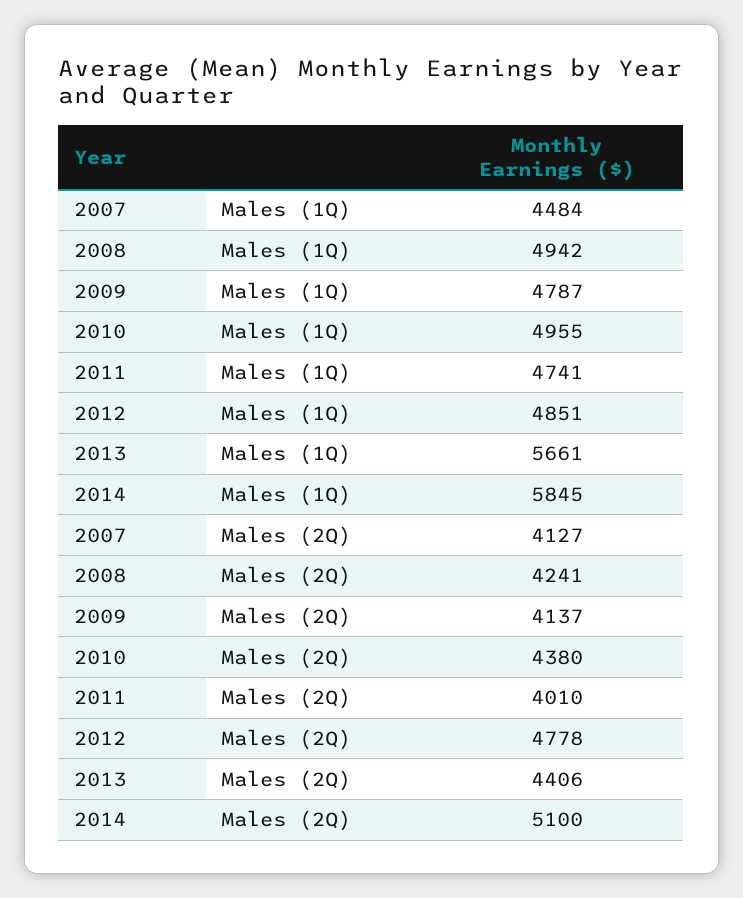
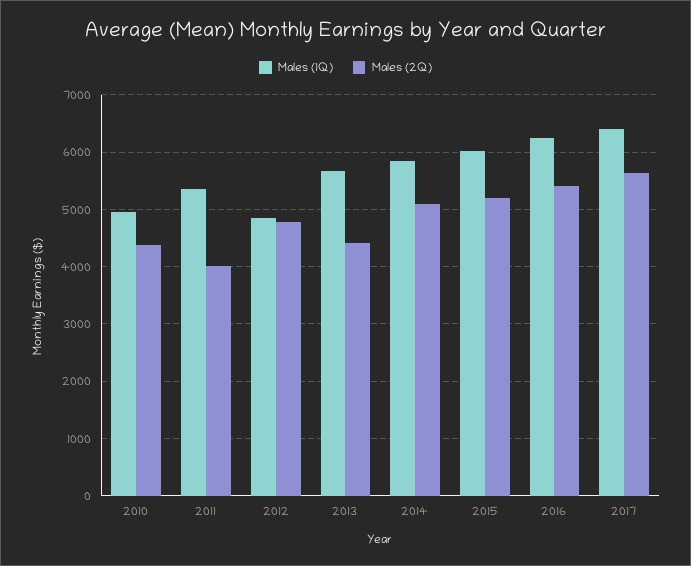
Males (1Q), 2007: 4484 -> none
Males (1Q), 2008: 4942 -> none
Males (1Q), 2009: 4787 -> none
Males (1Q), 2011: 4741 -> 5400
Males (2Q), 2007: 4127 -> none
Males (2Q), 2008: 4241 -> none
Males (2Q), 2009: 4137 -> none
Males (1Q), 2015: none -> 6000
Males (2Q), 2015: none -> 5200
Males (1Q), 2016: none -> 6200
Males (2Q), 2016: none -> 5400
Males (1Q), 2017: none -> 6400
Males (2Q), 2017: none -> 5600

